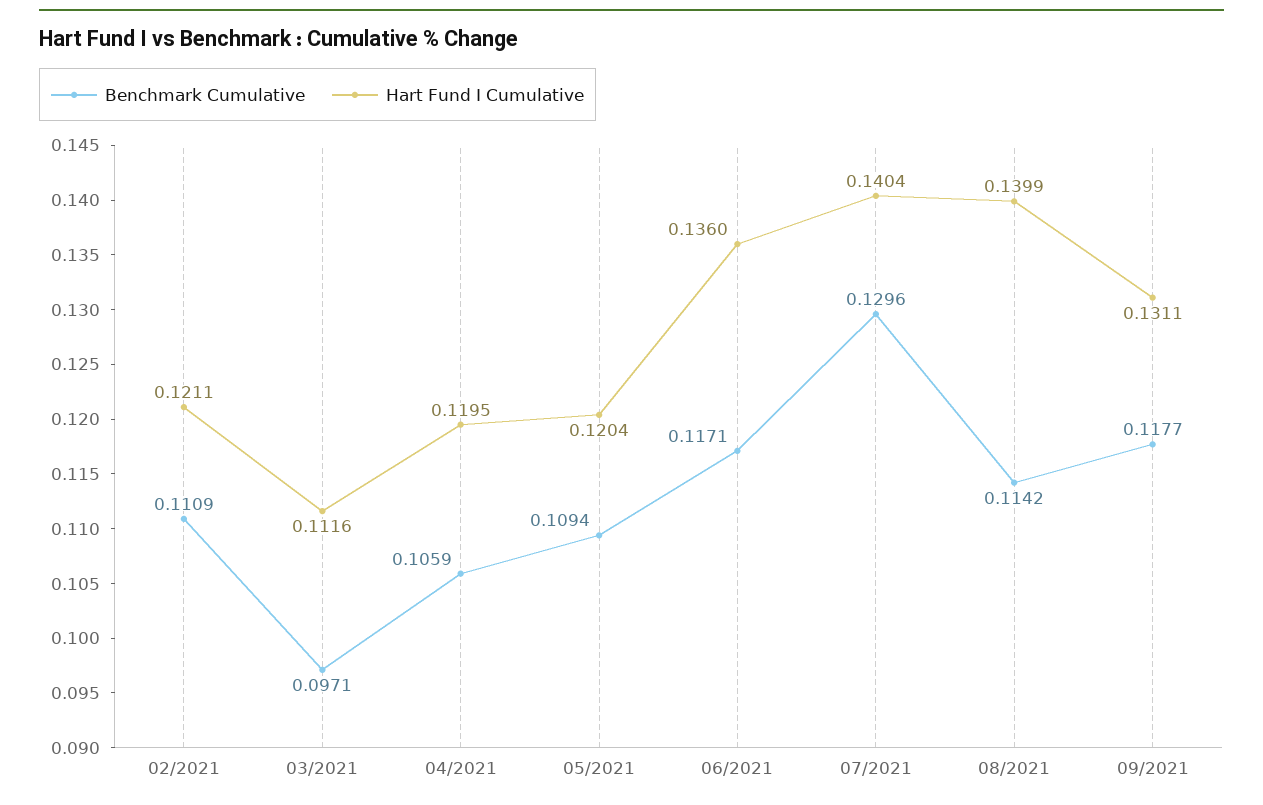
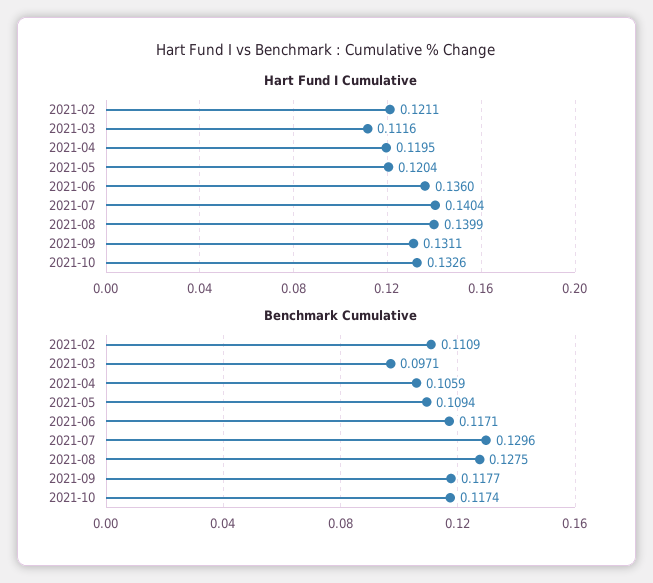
Benchmark Cumulative, 08/2021: 0.1142 -> 0.1275
Hart Fund I Cumulative, 2021-10: none -> 0.1326
Benchmark Cumulative, 2021-10: none -> 0.1174

